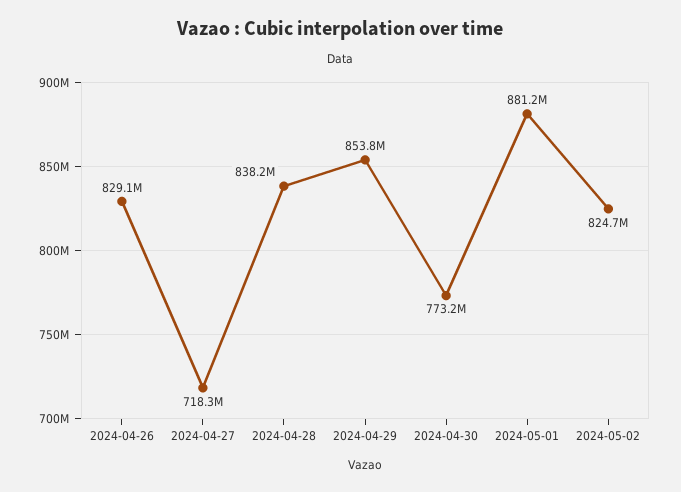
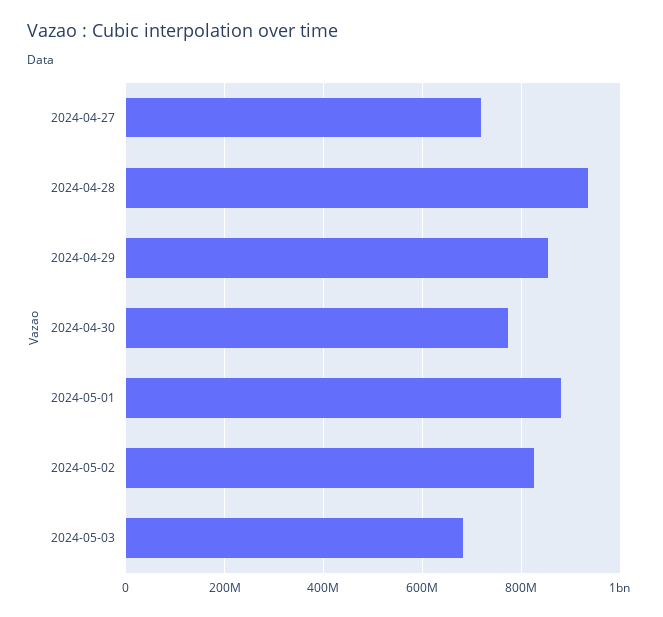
2024-04-26: 829100000 -> none
2024-04-28: 838200000 -> 940000000
2024-05-03: none -> 680000000

